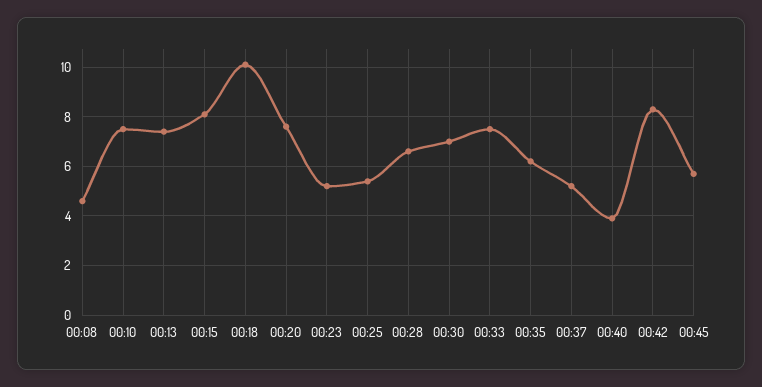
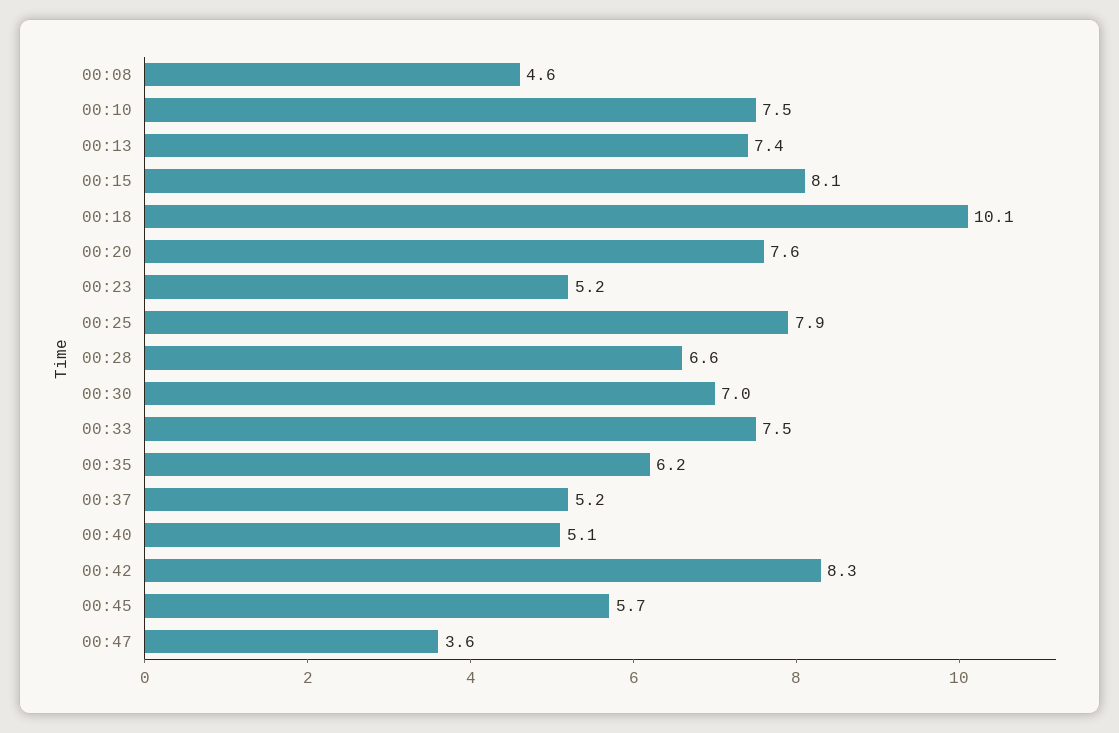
00:25: 5.5 -> 7.9
00:40: 4 -> 5.1
00:47: none -> 3.6

